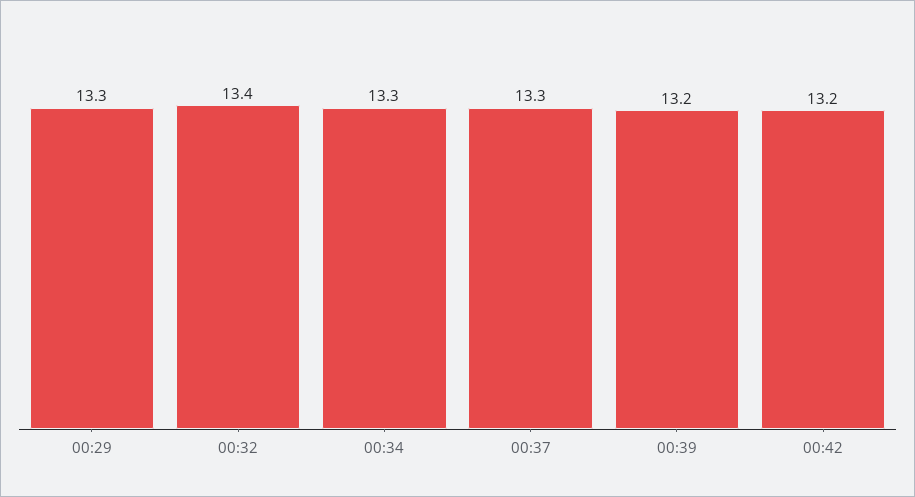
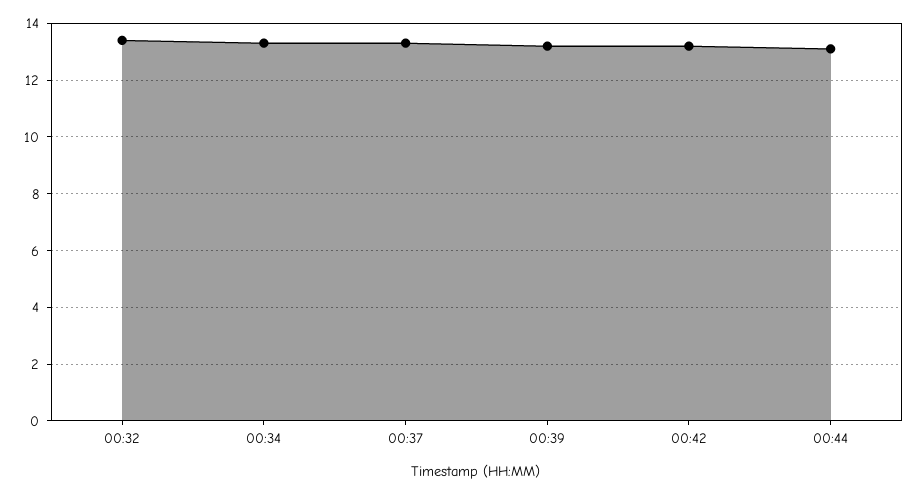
00:29: 13.3 -> none
00:44: none -> 13

